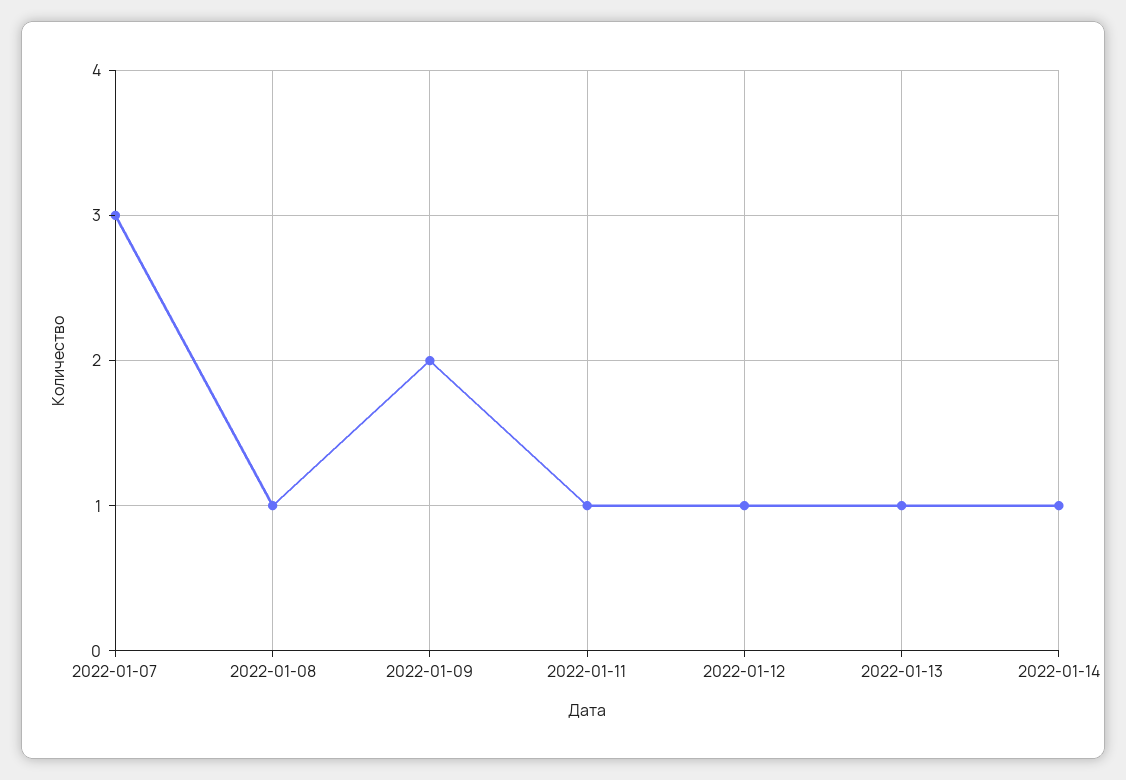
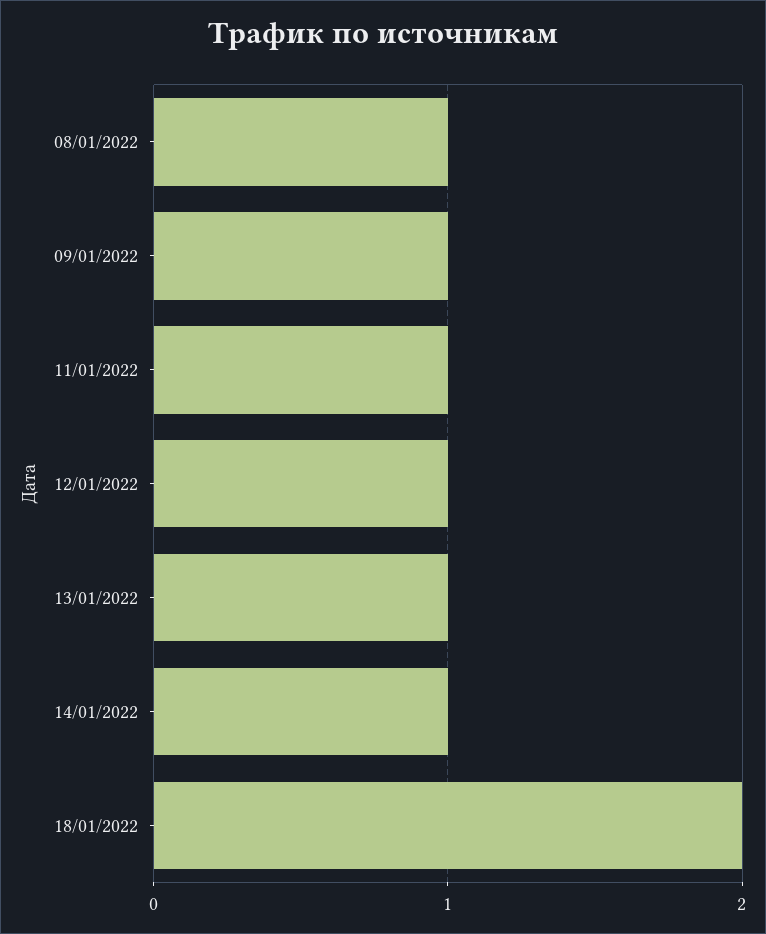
2022-01-07: 3 -> none
2022-01-09: 2 -> 1
18/01/2022: none -> 2

